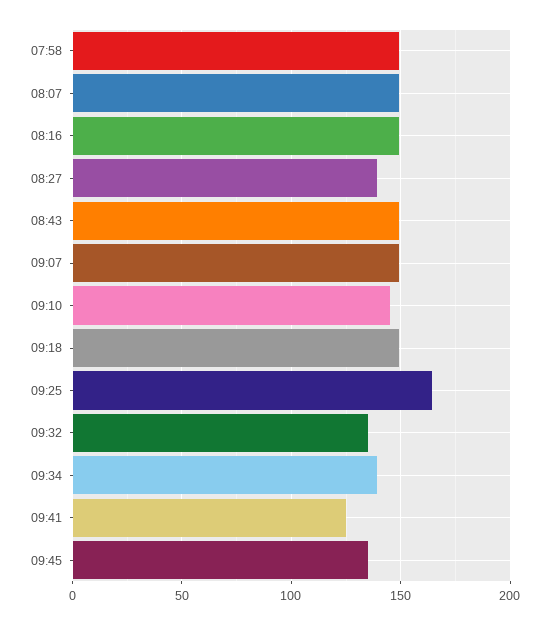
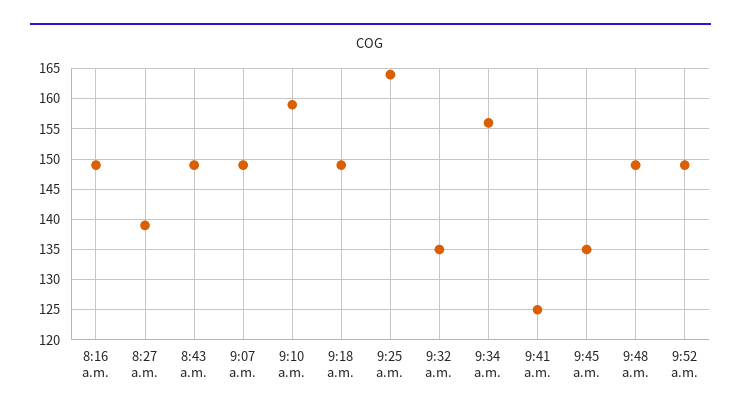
07:58: 150 -> none
08:07: 150 -> none
09:10: 145 -> 159
09:34: 140 -> 156
9:48 a.m.: none -> 149
9:52 a.m.: none -> 149

